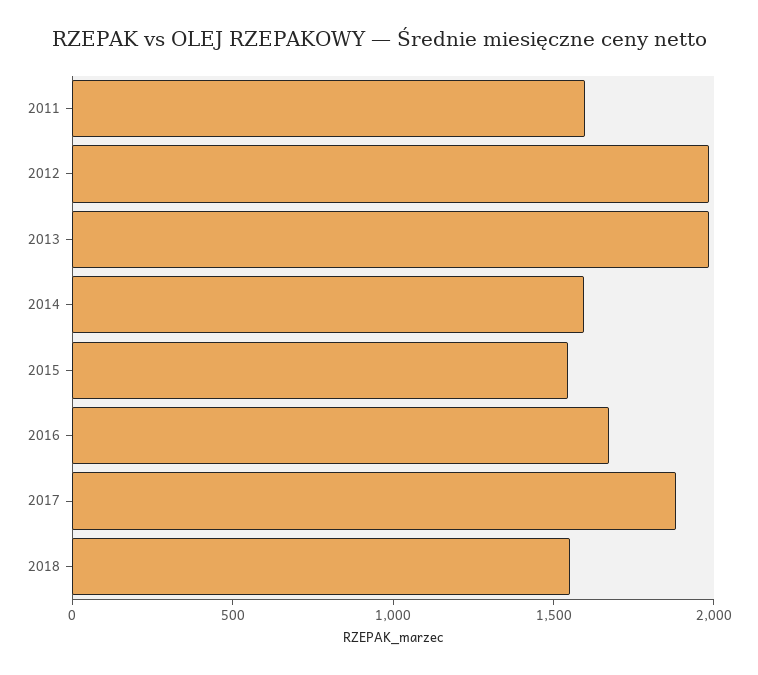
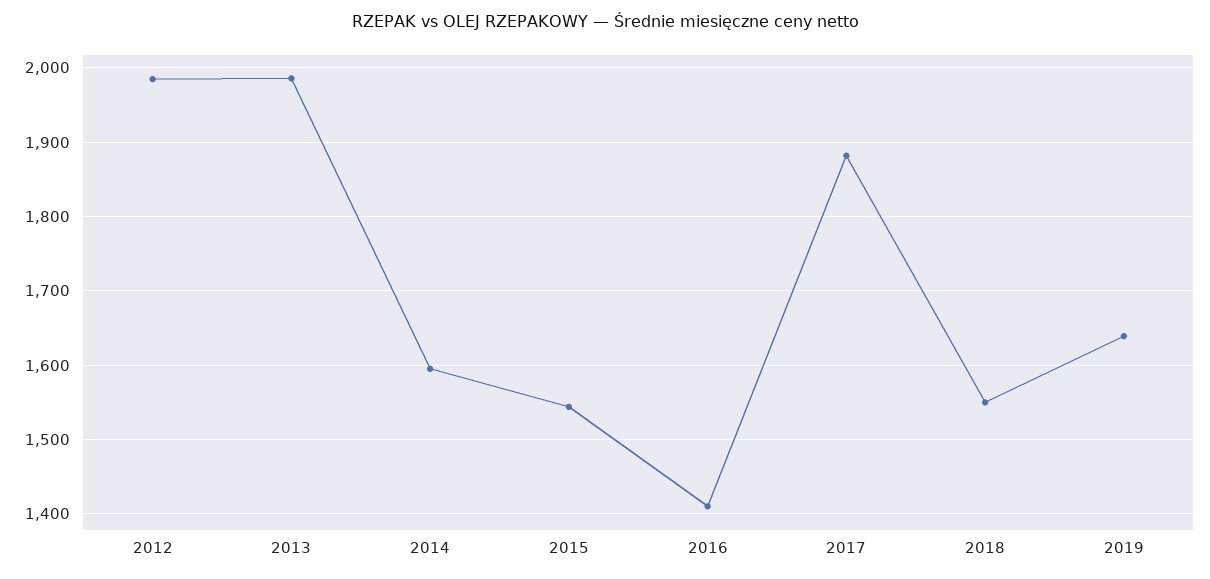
2011: 1600 -> none
2016: 1700 -> 1410
2019: none -> 1640

